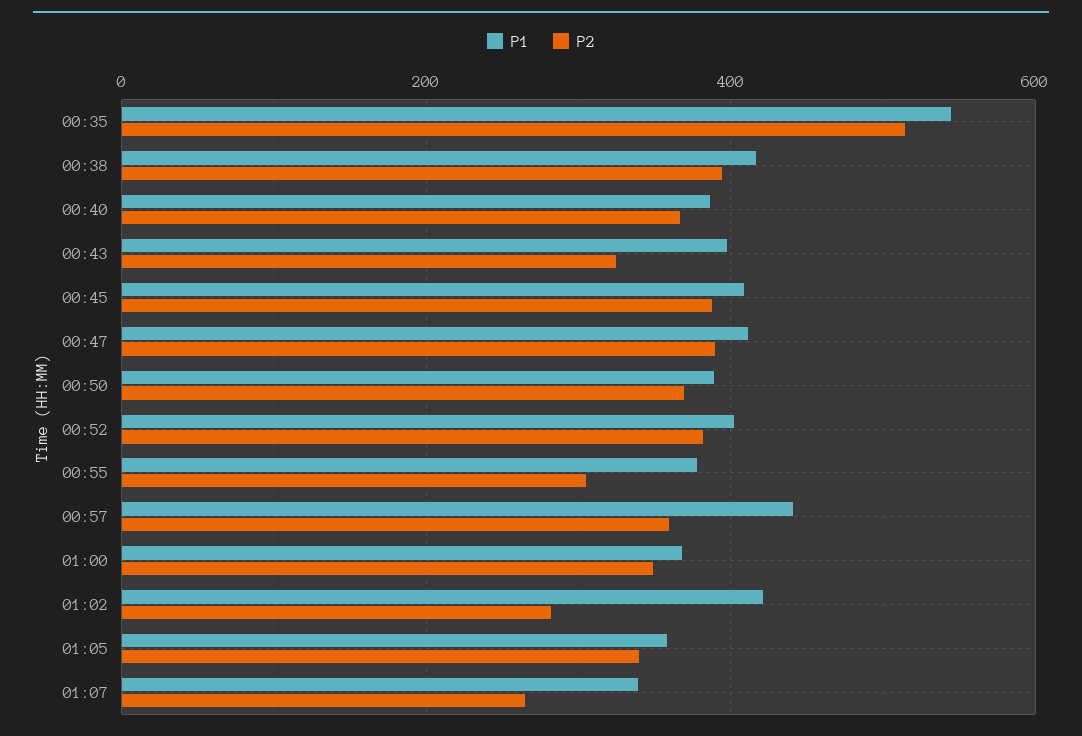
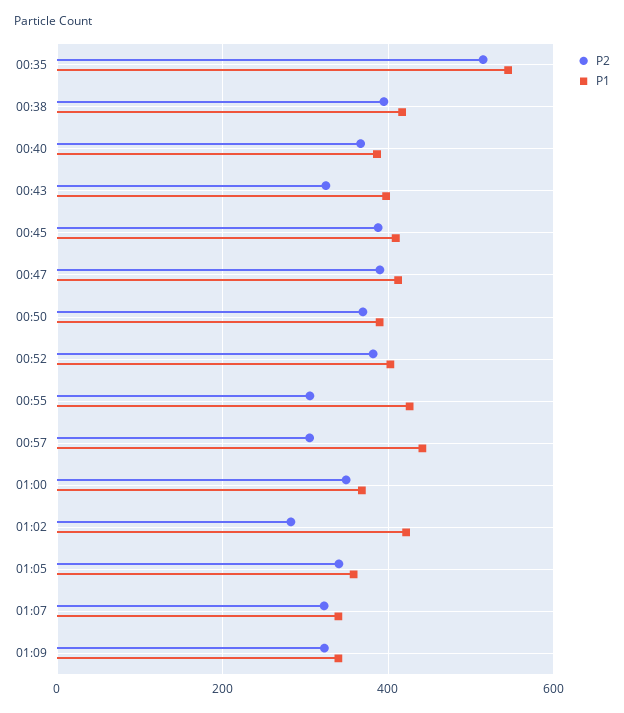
P1, 00:55: 380 -> 420
P2, 00:57: 360 -> 300
P2, 01:07: 260 -> 320
P2, 01:09: none -> 320
P1, 01:09: none -> 340

